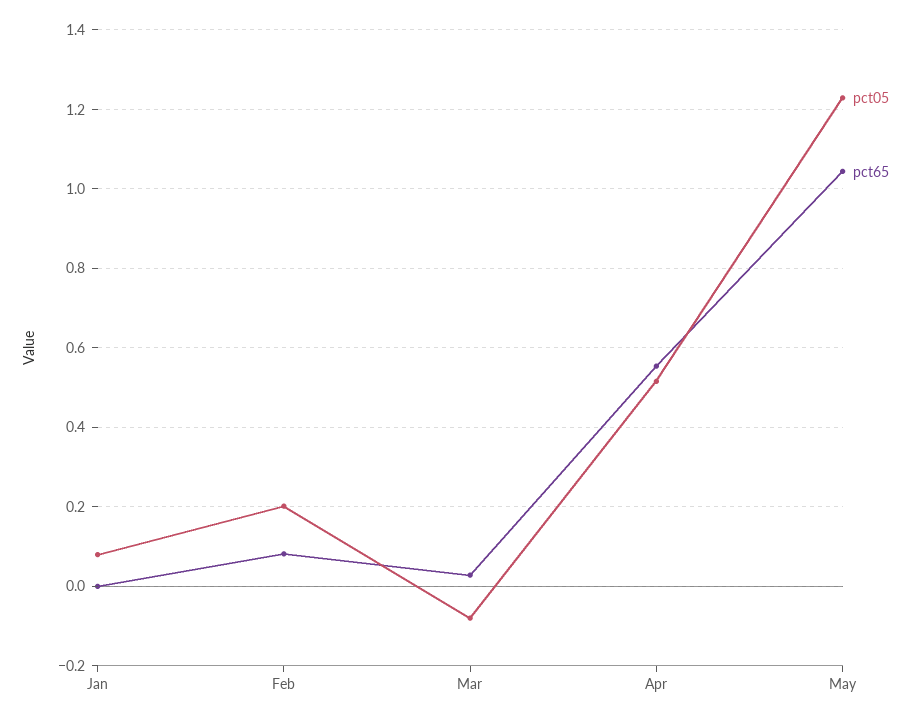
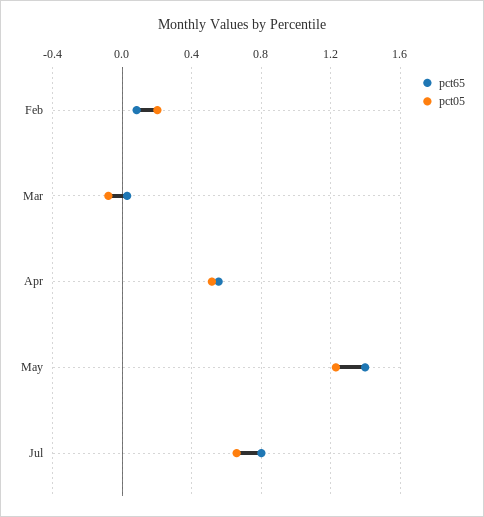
pct05, Jan: 0.08 -> none
pct65, Jan: 0 -> none
pct65, May: 1.04 -> 1.4
pct65, Jul: none -> 0.8
pct05, Jul: none -> 0.65

